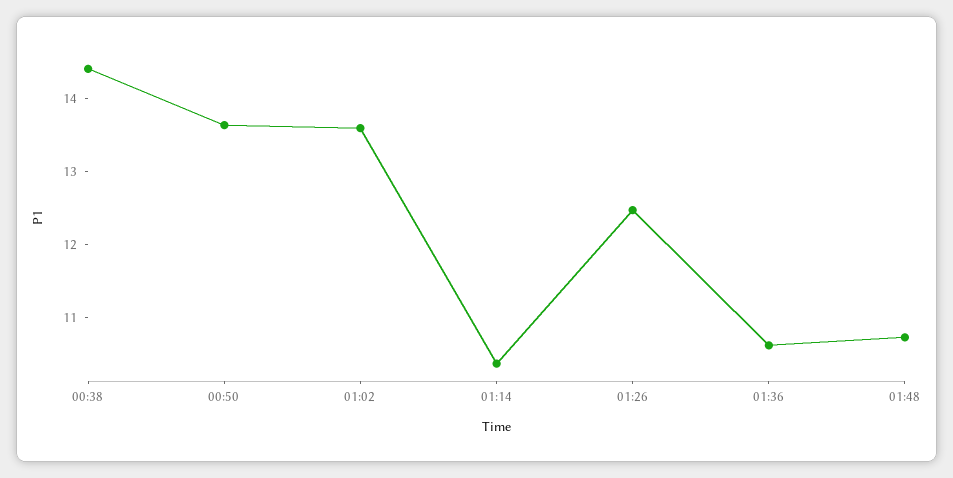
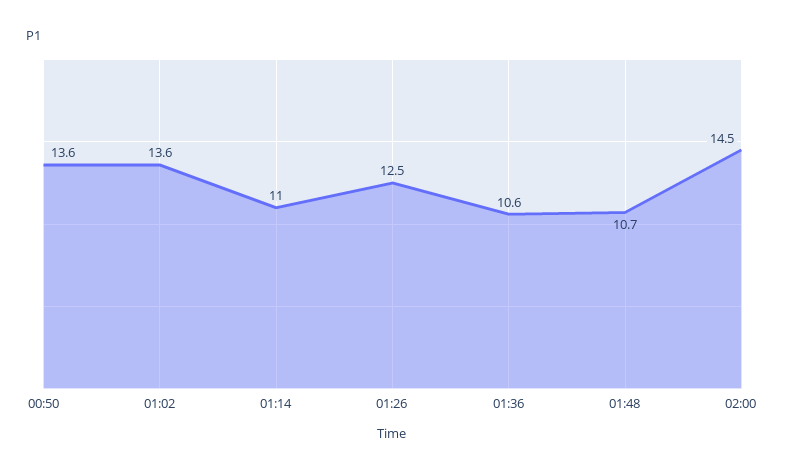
00:38: 14.4 -> none
01:14: 10.4 -> 11
02:00: none -> 14.5

